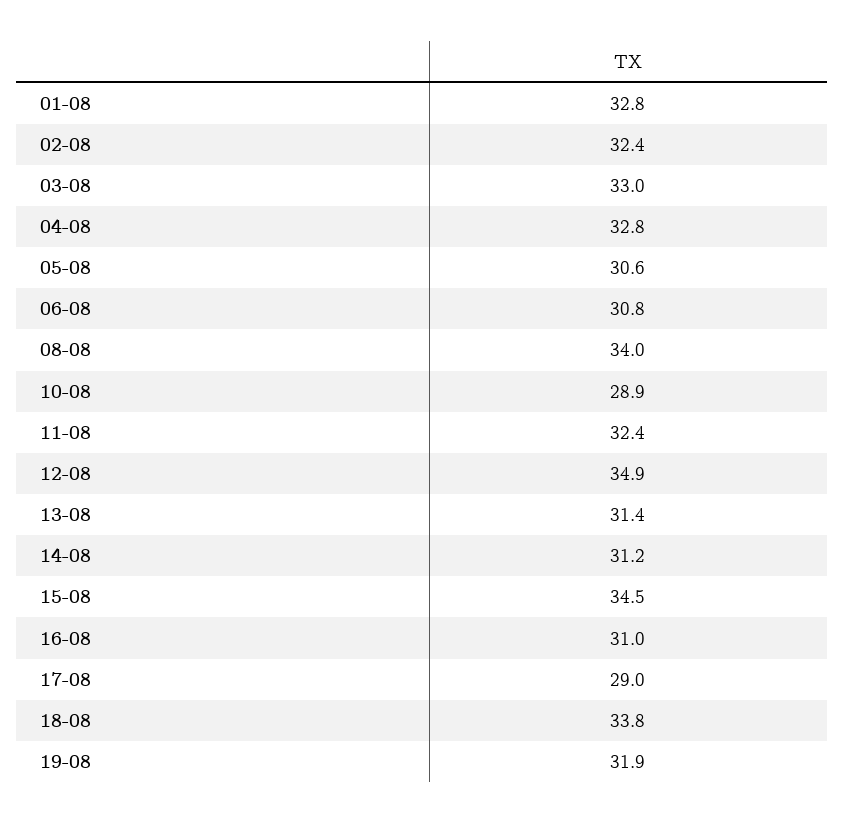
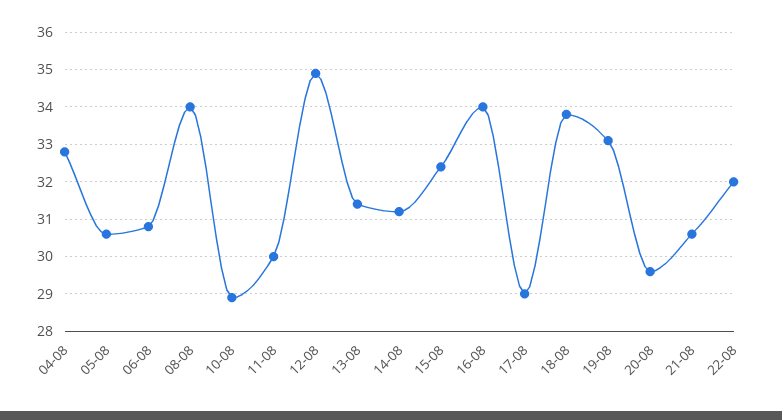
01-08: 32.8 -> none
02-08: 32.4 -> none
03-08: 33 -> none
11-08: 32.4 -> 30
15-08: 34.5 -> 32.5
16-08: 31 -> 34
19-08: 31.9 -> 33
20-08: none -> 29.5
21-08: none -> 30.5
22-08: none -> 32

